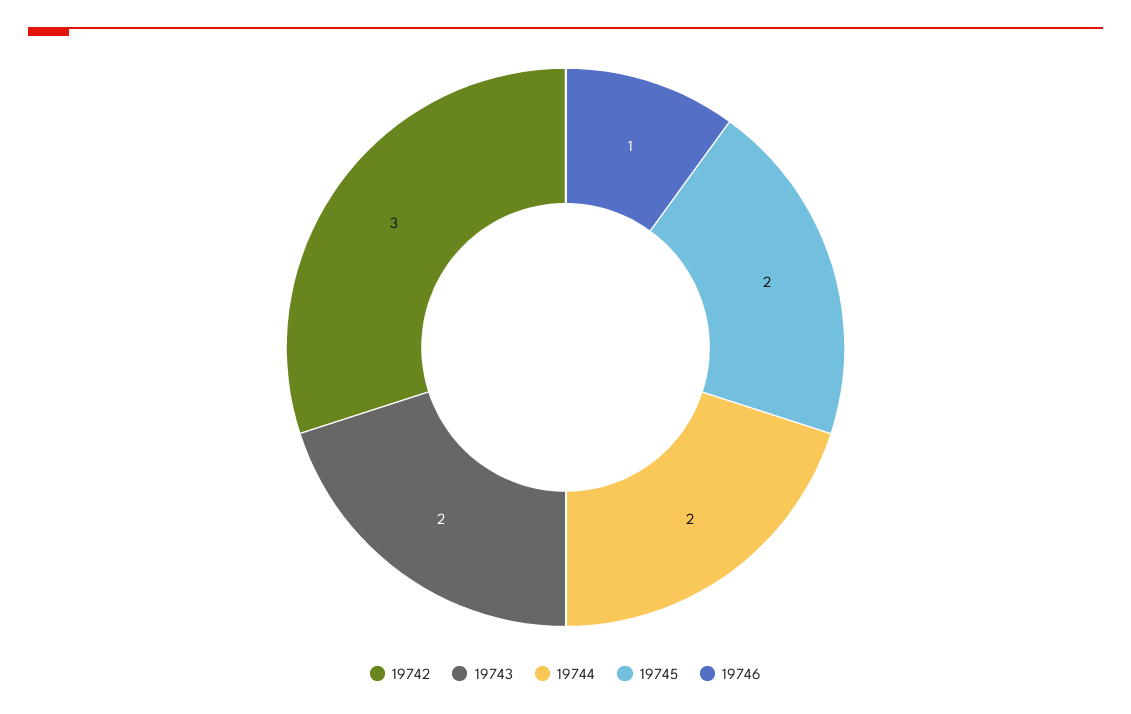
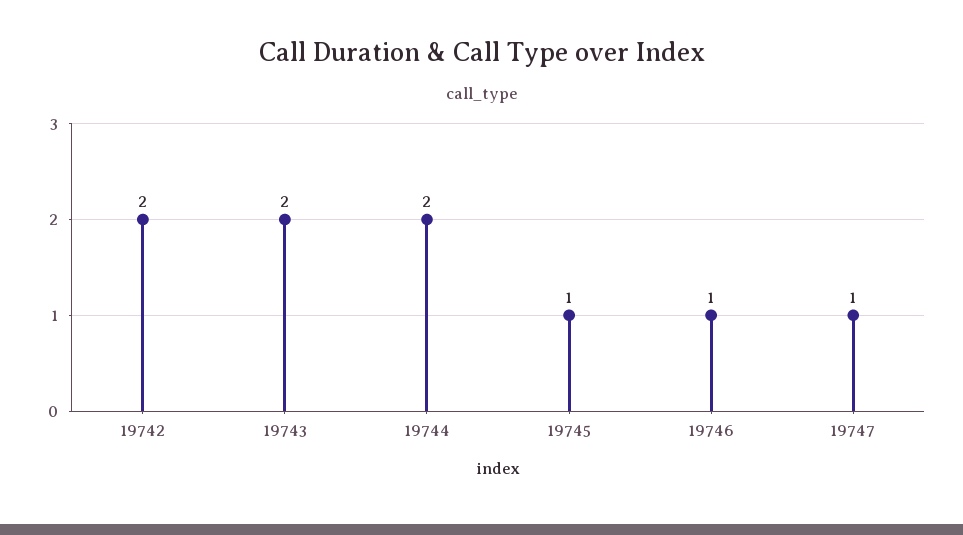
19742: 3 -> 2
19745: 2 -> 1
19747: none -> 1

